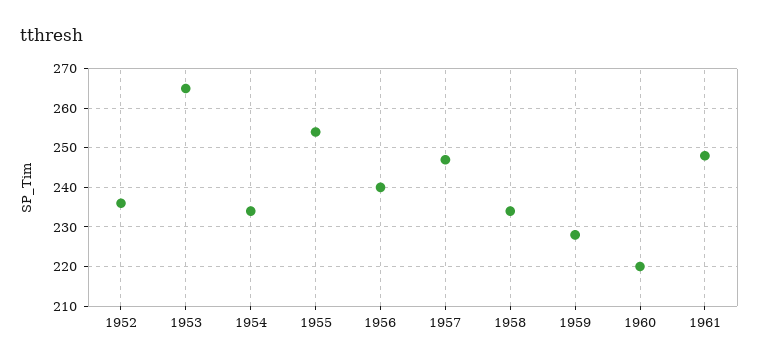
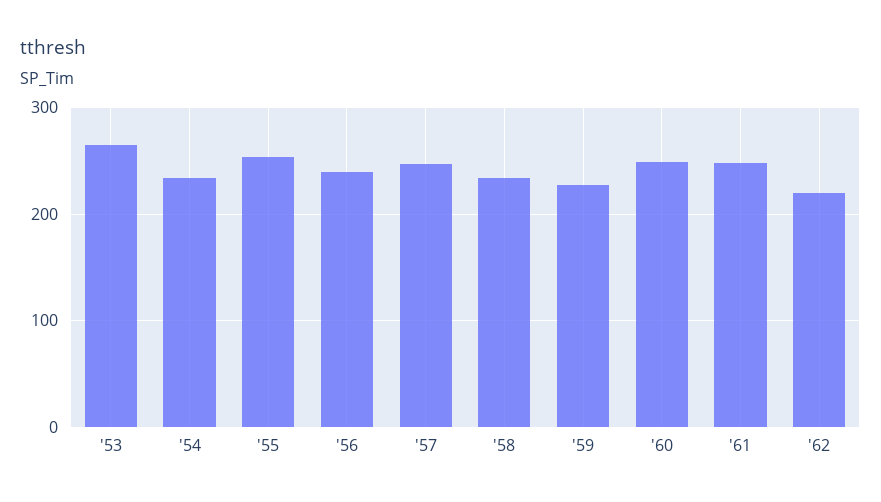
1952: 235 -> none
1960: 220 -> 250
'62: none -> 220

